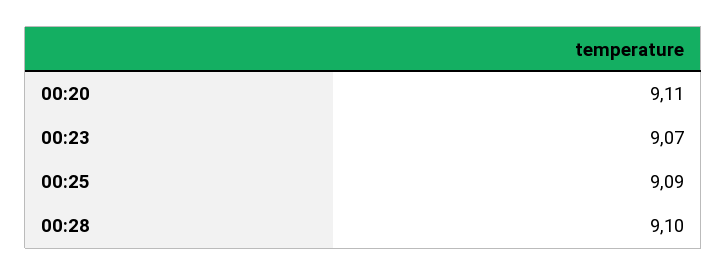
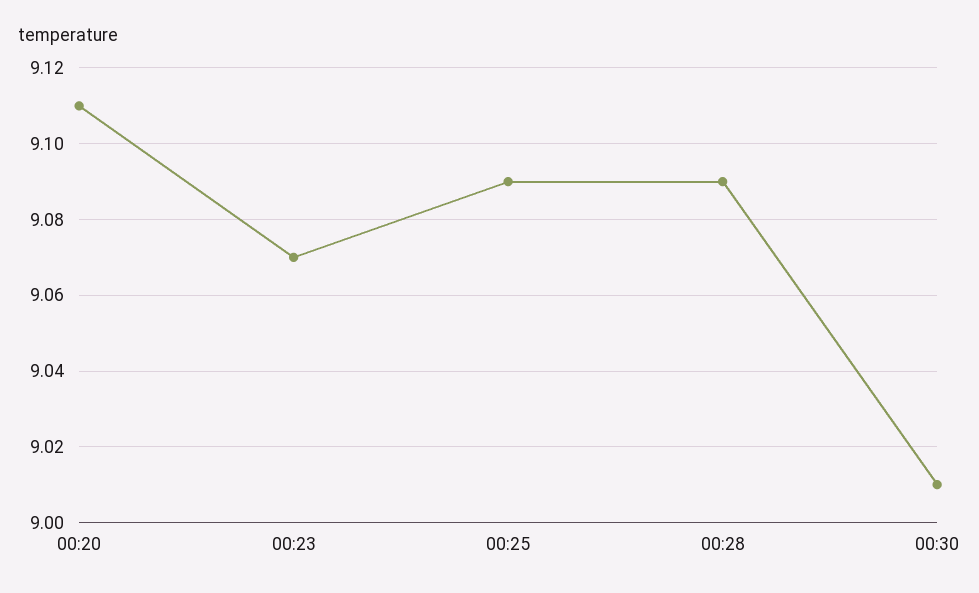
00:28: 9.1 -> 9.09
00:30: none -> 9.01

